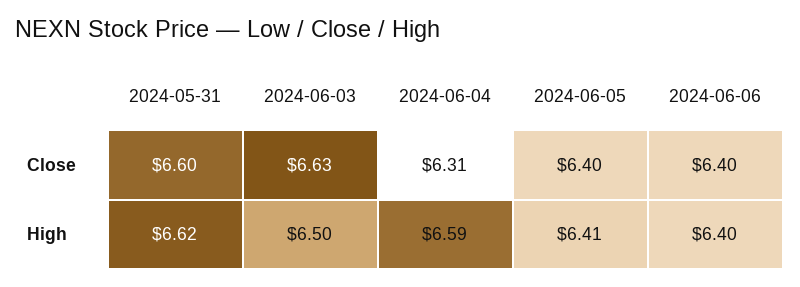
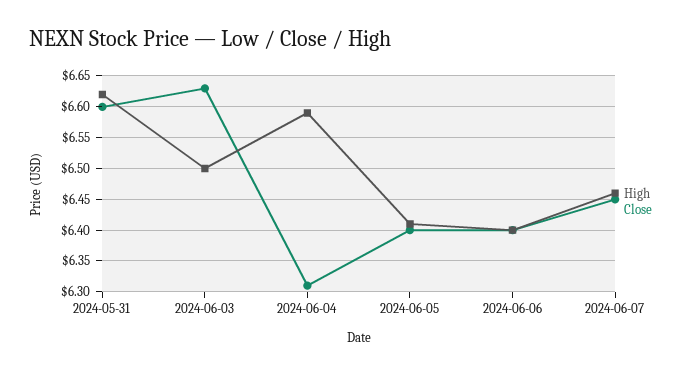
High, 2024-06-07: none -> 6.46
Close, 2024-06-07: none -> 6.45

